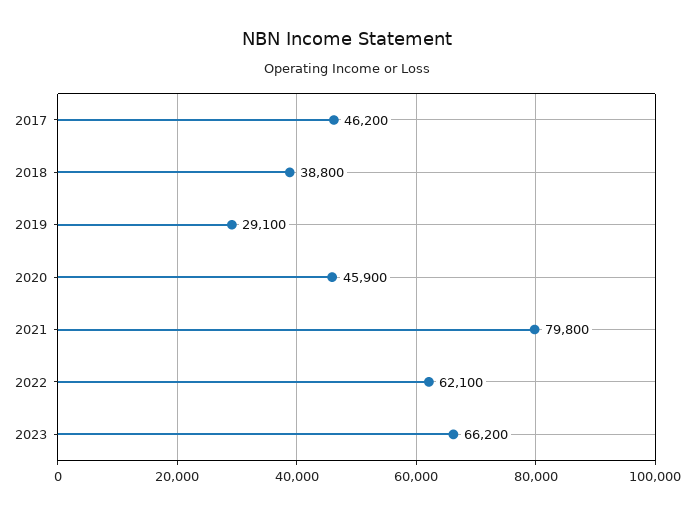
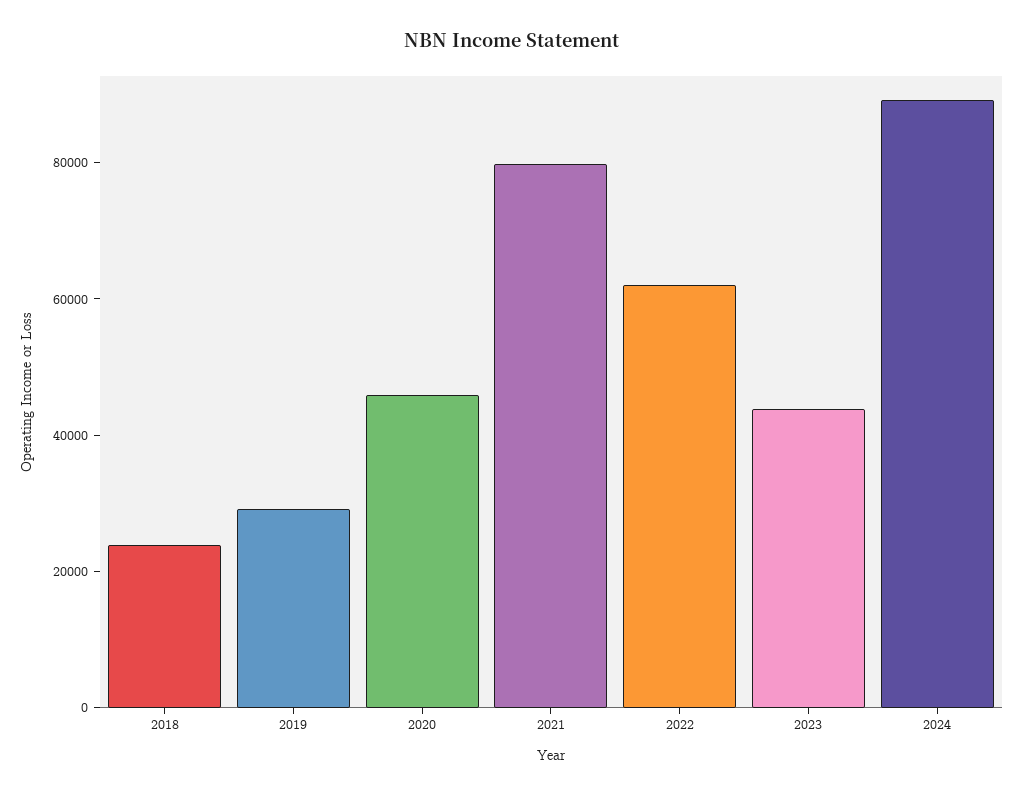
2017: 46200 -> none
2018: 38800 -> 25000
2023: 66200 -> 45000
2024: none -> 90000

